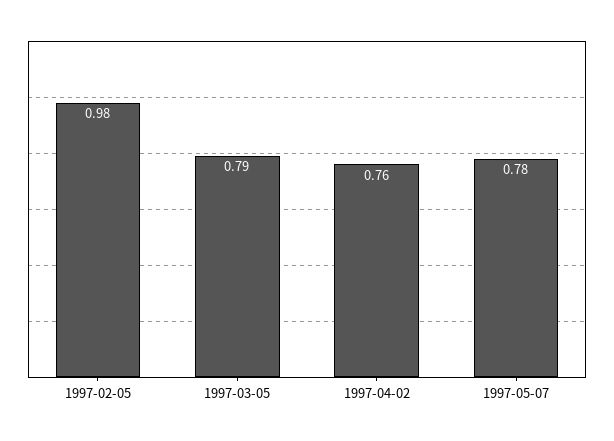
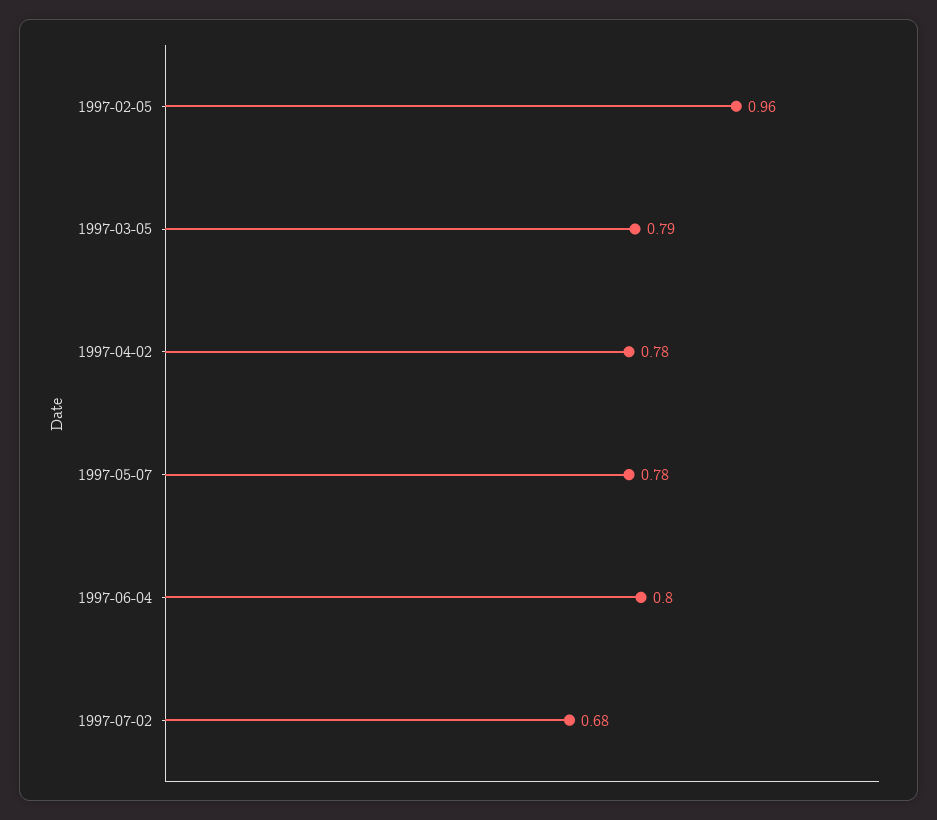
1997-02-05: 0.98 -> 0.96
1997-04-02: 0.76 -> 0.78
1997-06-04: none -> 0.8
1997-07-02: none -> 0.68

